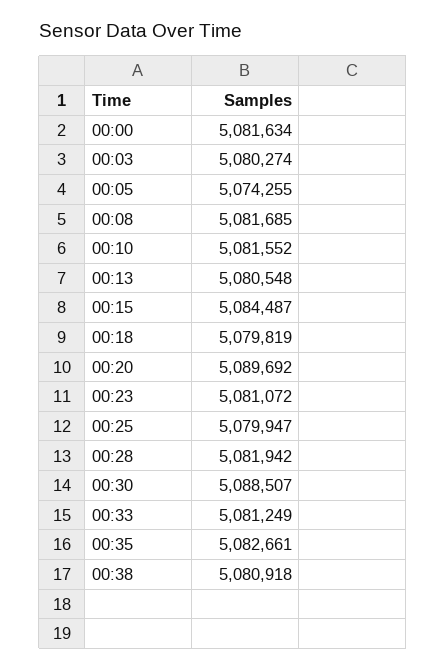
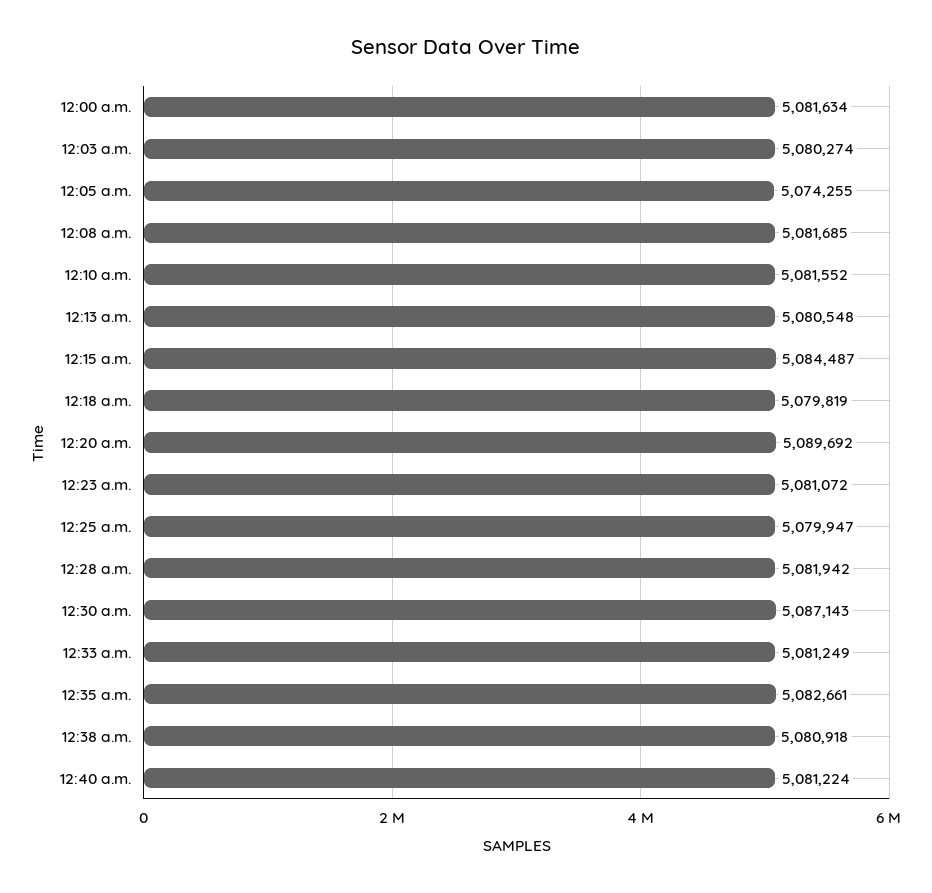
00:30: 5088507 -> 5087143
12:40 a.m.: none -> 5081224

